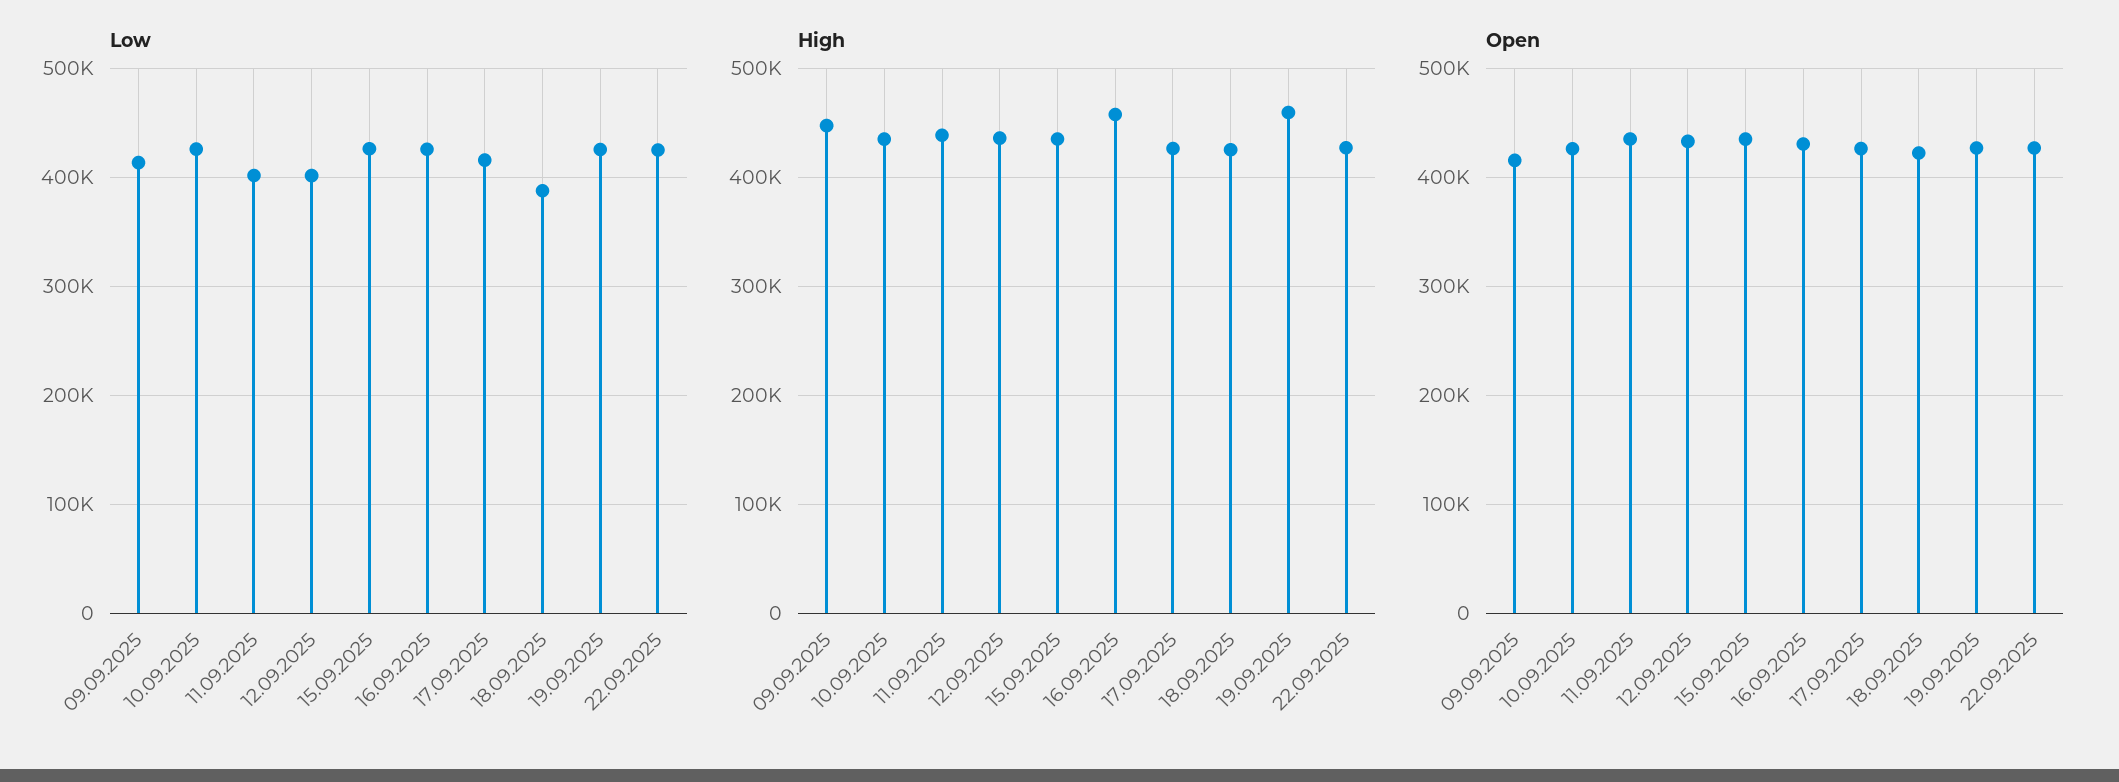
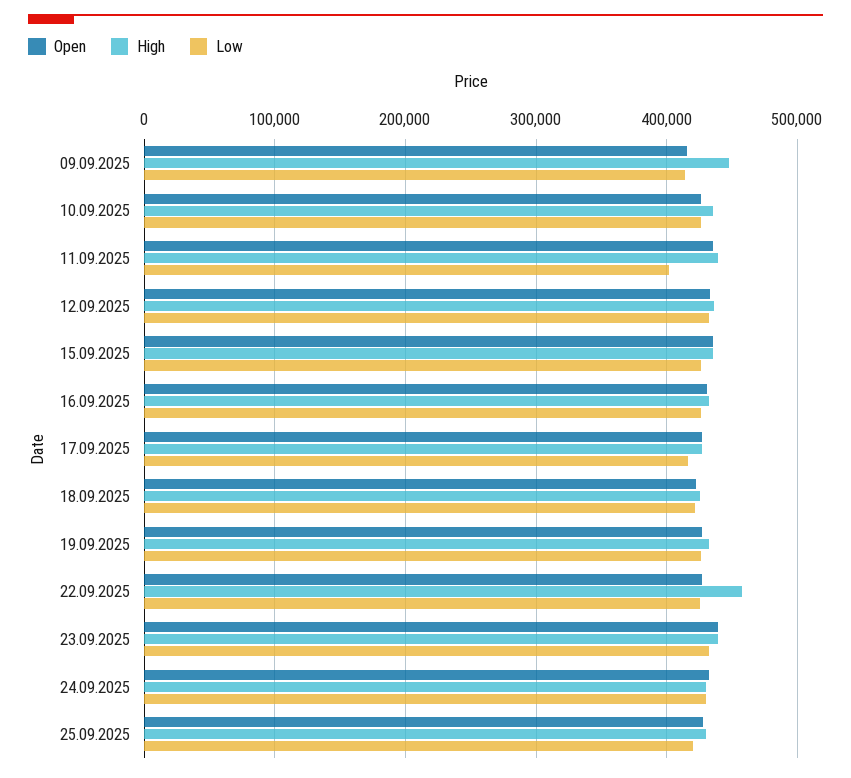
Low, 12.09.2025: 400000 -> 430000
Low, 18.09.2025: 390000 -> 420000
High, 16.09.2025: 460000 -> 430000
High, 19.09.2025: 460000 -> 430000
High, 22.09.2025: 430000 -> 460000
Open, 23.09.2025: none -> 440000
High, 23.09.2025: none -> 440000
Low, 23.09.2025: none -> 430000
Open, 24.09.2025: none -> 430000
High, 24.09.2025: none -> 430000
Low, 24.09.2025: none -> 430000
Open, 25.09.2025: none -> 430000
High, 25.09.2025: none -> 430000
Low, 25.09.2025: none -> 420000

